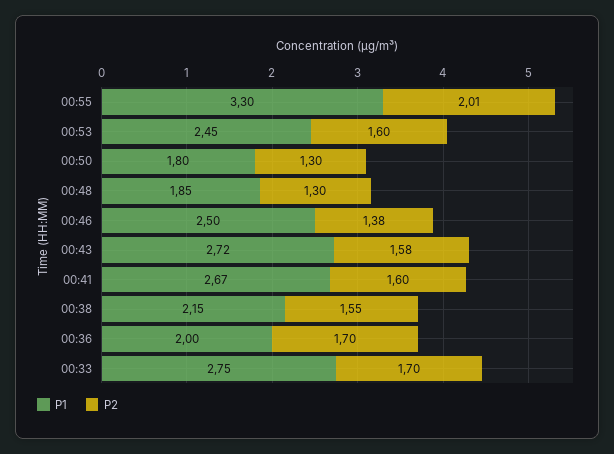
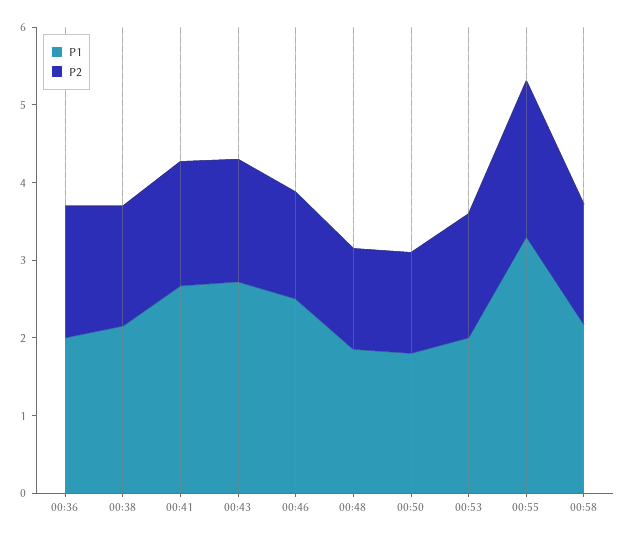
P1, 00:53: 2.45 -> 2
P1, 00:33: 2.75 -> none
P2, 00:33: 1.7 -> none
P1, 00:58: none -> 2.2
P2, 00:58: none -> 1.6

